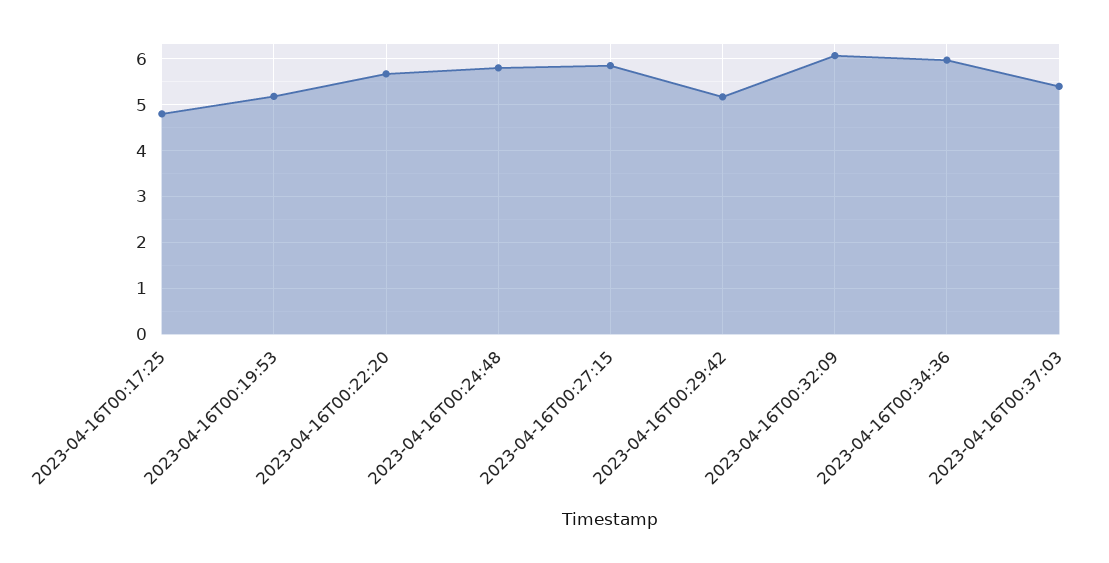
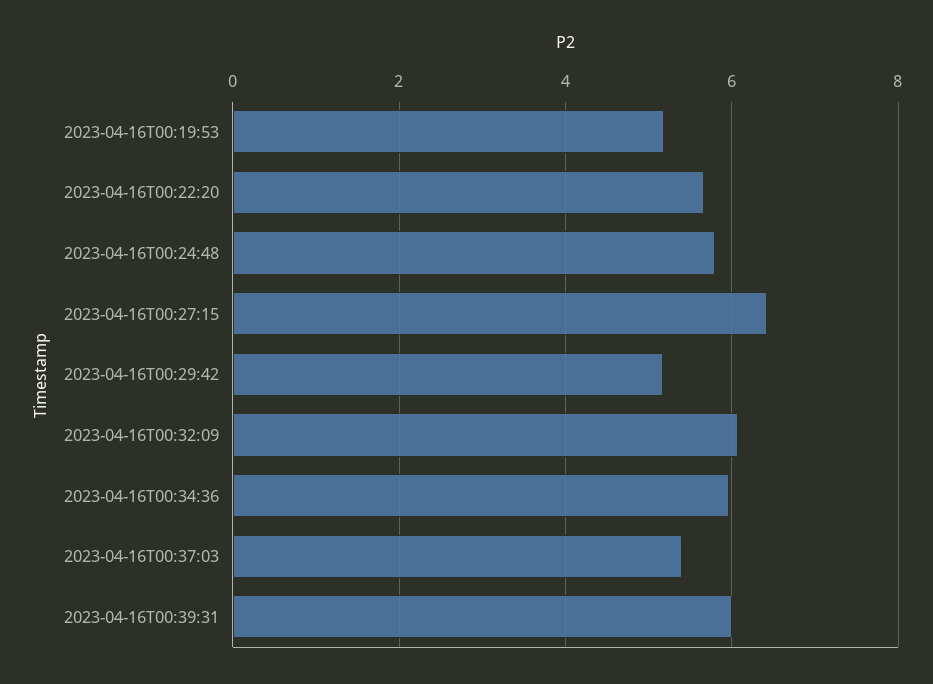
2023-04-16T00:17:25: 4.8 -> none
2023-04-16T00:27:15: 5.8 -> 6.4
2023-04-16T00:39:31: none -> 6

